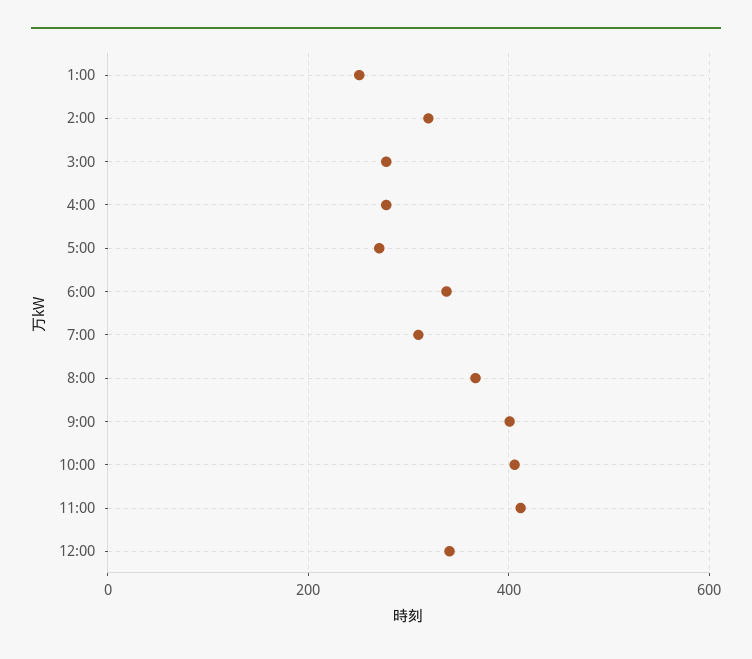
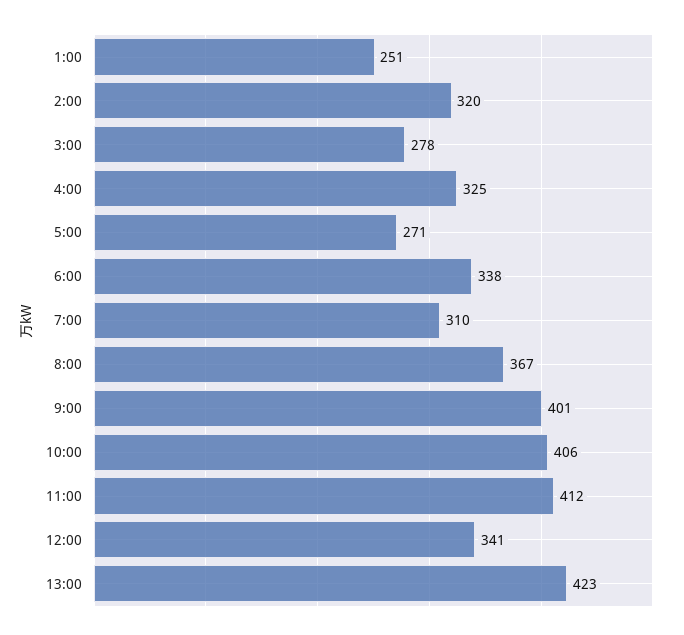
4:00: 280 -> 325
13:00: none -> 423

